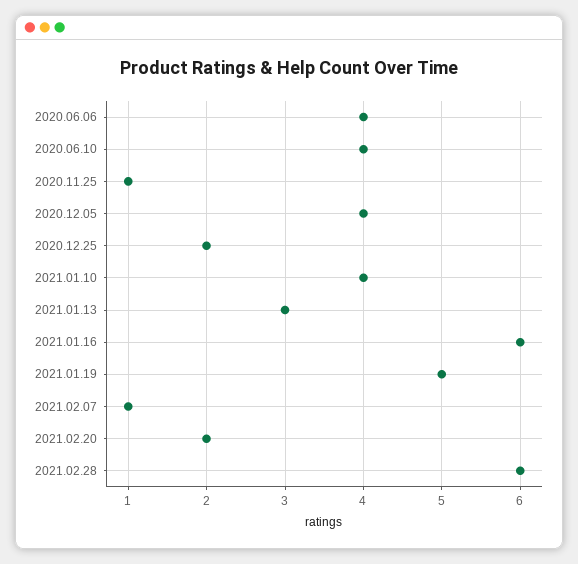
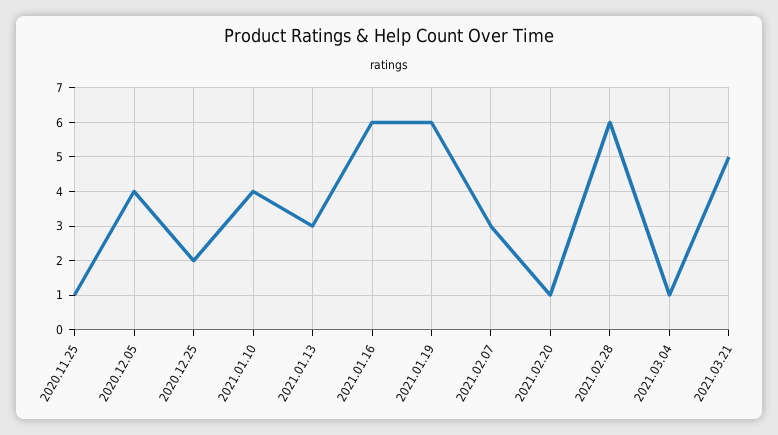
2020.06.06: 4 -> none
2020.06.10: 4 -> none
2021.01.19: 5 -> 6
2021.02.07: 1 -> 3
2021.02.20: 2 -> 1
2021.03.04: none -> 1
2021.03.21: none -> 5

